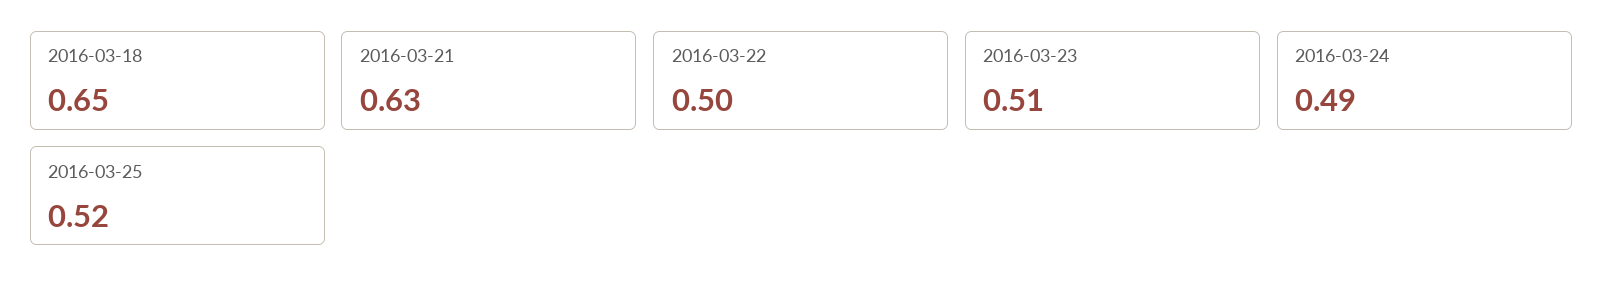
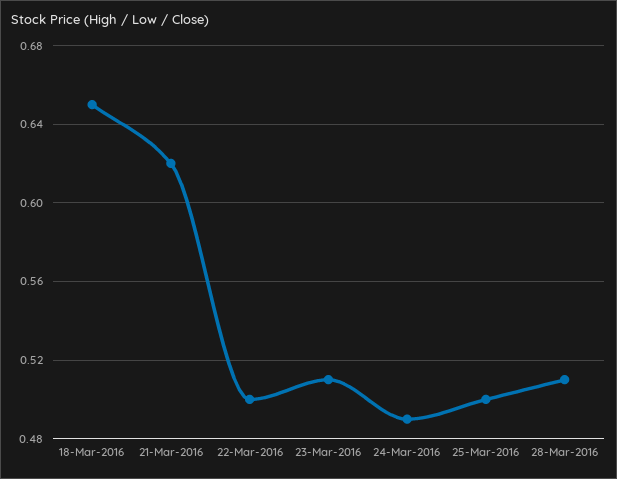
2016-03-21: 0.63 -> 0.62
2016-03-25: 0.52 -> 0.5
28-Mar-2016: none -> 0.51

